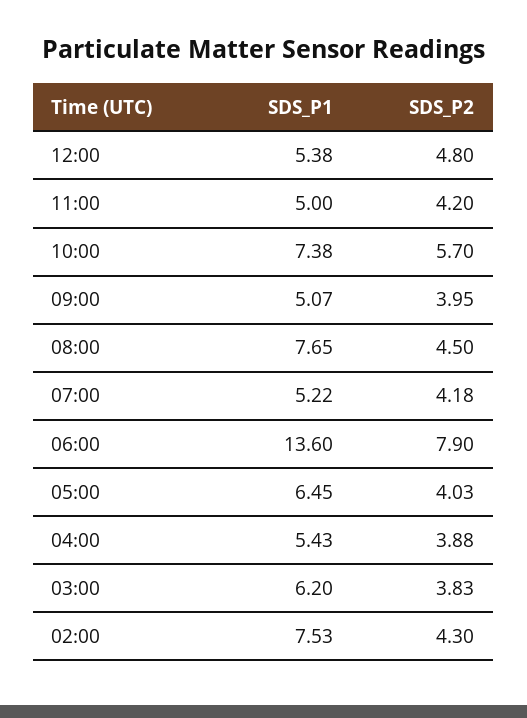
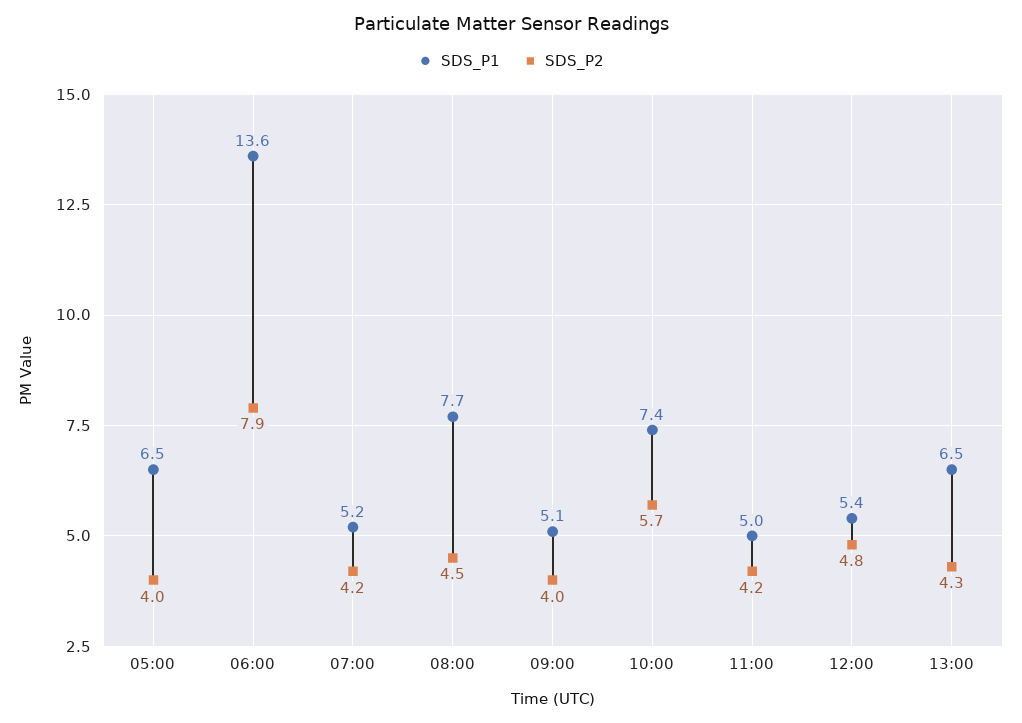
SDS_P1, 04:00: 5.43 -> none
SDS_P2, 04:00: 3.88 -> none
SDS_P1, 03:00: 6.2 -> none
SDS_P2, 03:00: 3.83 -> none
SDS_P1, 02:00: 7.53 -> none
SDS_P2, 02:00: 4.3 -> none
SDS_P1, 13:00: none -> 6.5
SDS_P2, 13:00: none -> 4.3

